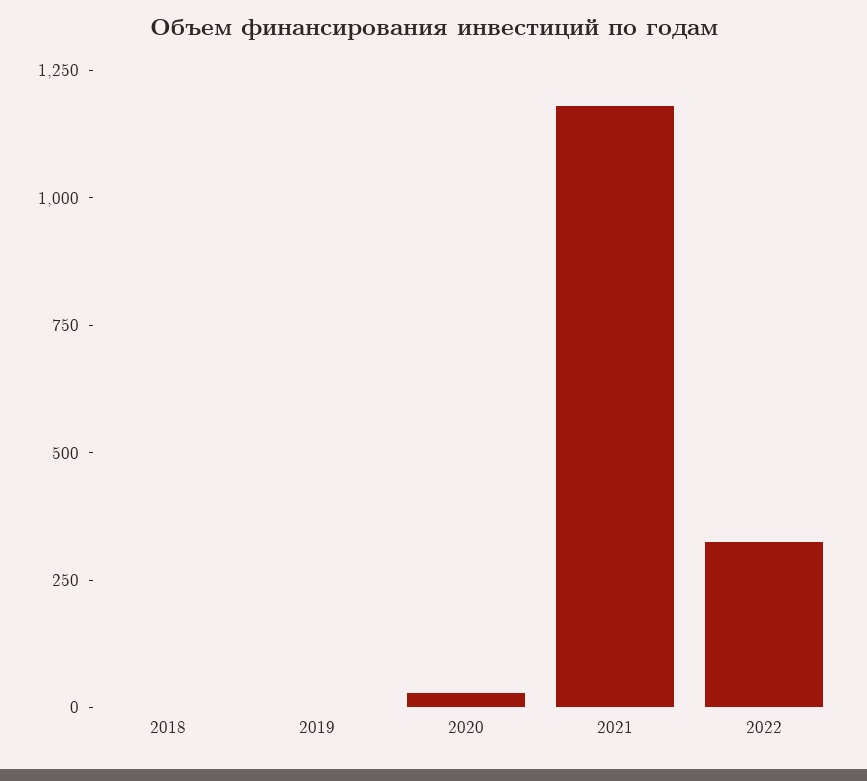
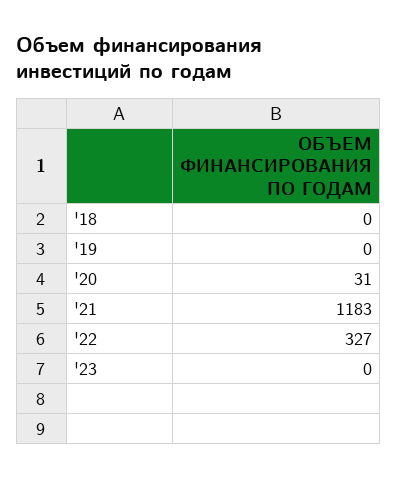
'23: none -> 0

